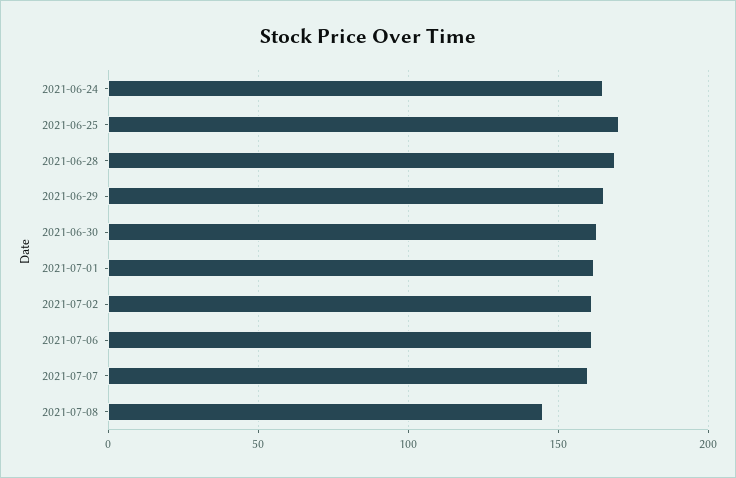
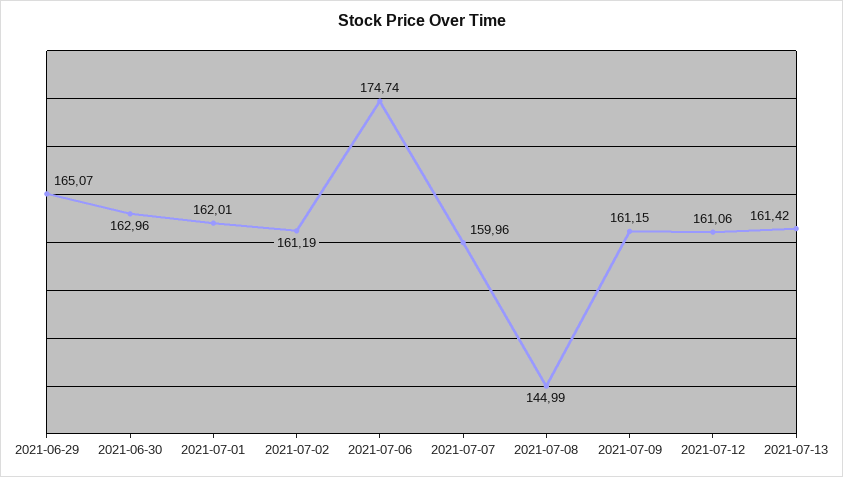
2021-06-24: 165 -> none
2021-06-25: 170 -> none
2021-06-28: 170 -> none
2021-07-06: 160 -> 174.74
2021-07-09: none -> 161.15
2021-07-12: none -> 161.06
2021-07-13: none -> 161.42

